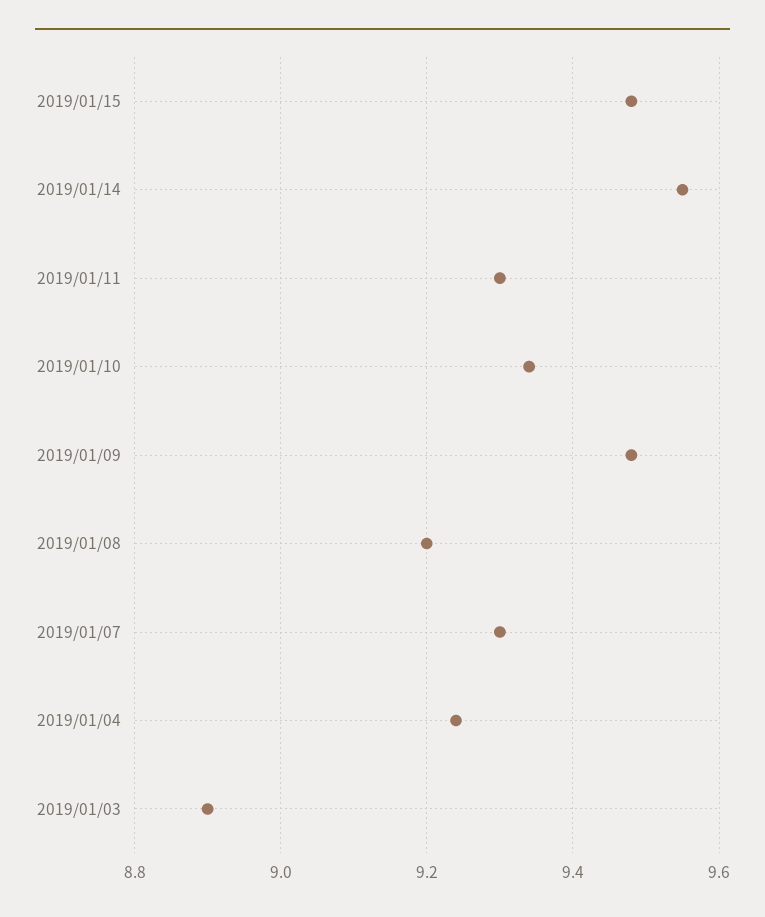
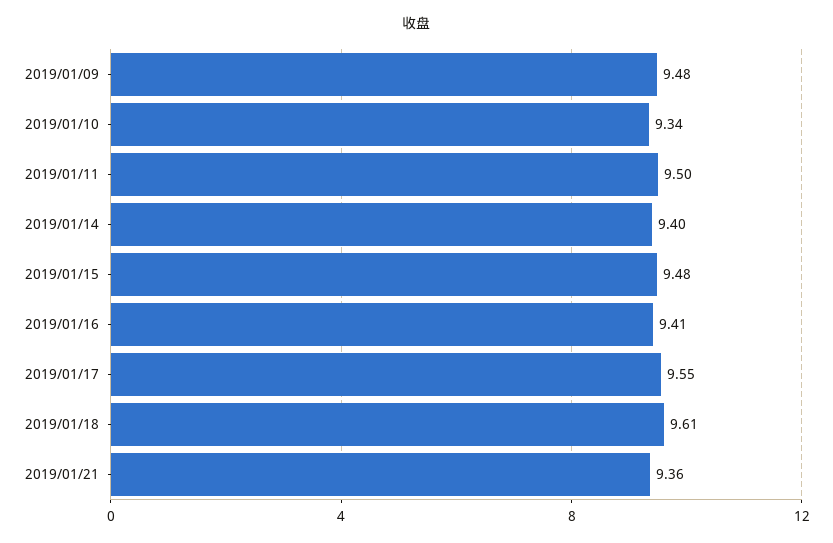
2019/01/14: 9.55 -> 9.4
2019/01/11: 9.3 -> 9.5
2019/01/08: 9.2 -> none
2019/01/07: 9.3 -> none
2019/01/04: 9.25 -> none
2019/01/03: 8.9 -> none
2019/01/16: none -> 9.41
2019/01/17: none -> 9.55
2019/01/18: none -> 9.61
2019/01/21: none -> 9.36

